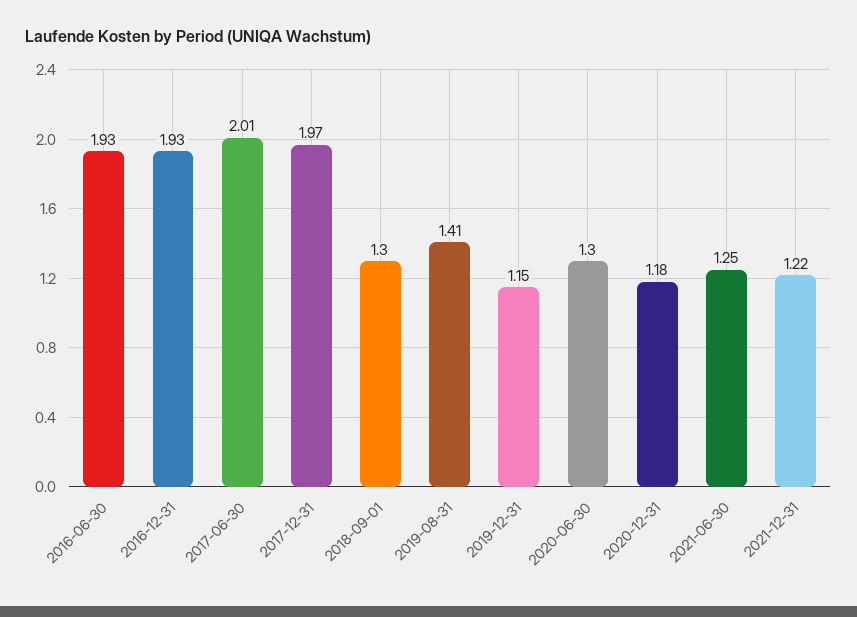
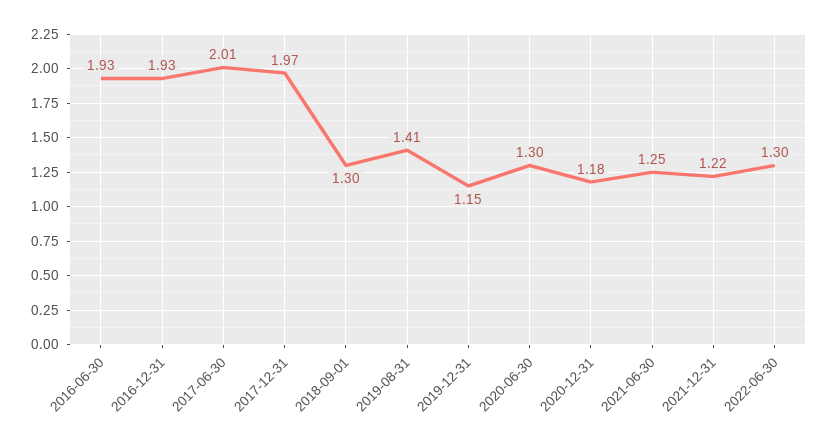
2022-06-30: none -> 1.3

